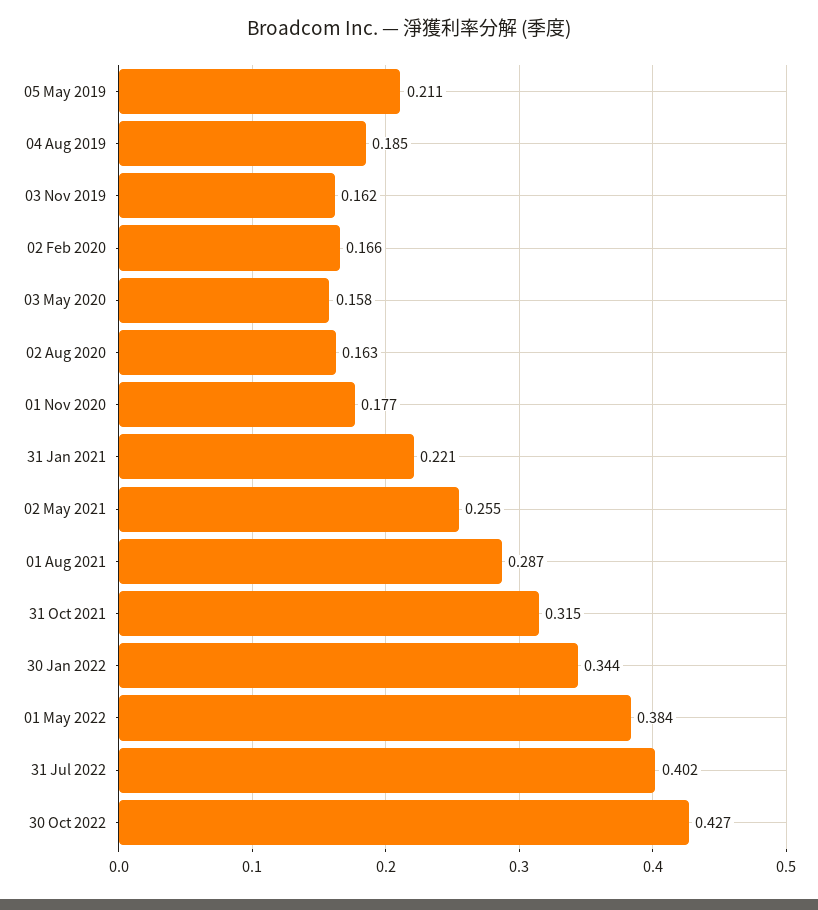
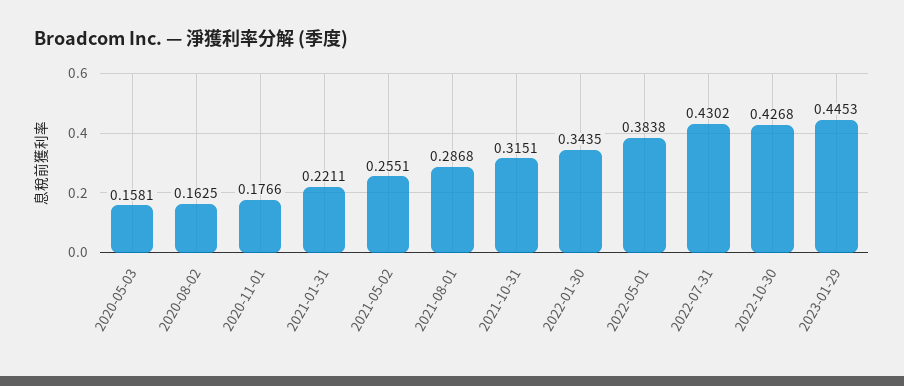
05 May 2019: 0.211 -> none
04 Aug 2019: 0.185 -> none
03 Nov 2019: 0.162 -> none
02 Feb 2020: 0.166 -> none
31 Jul 2022: 0.402 -> 0.4302
2023-01-29: none -> 0.4453

